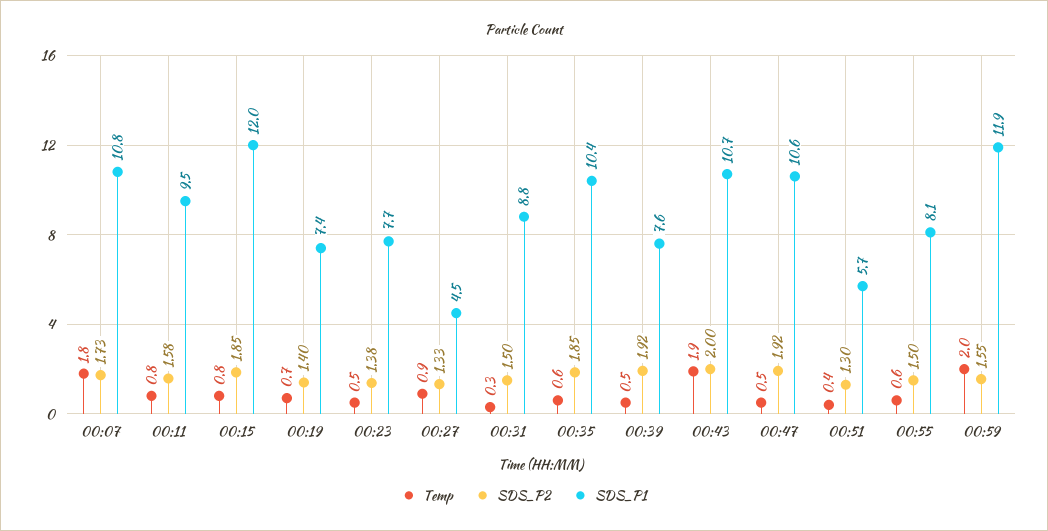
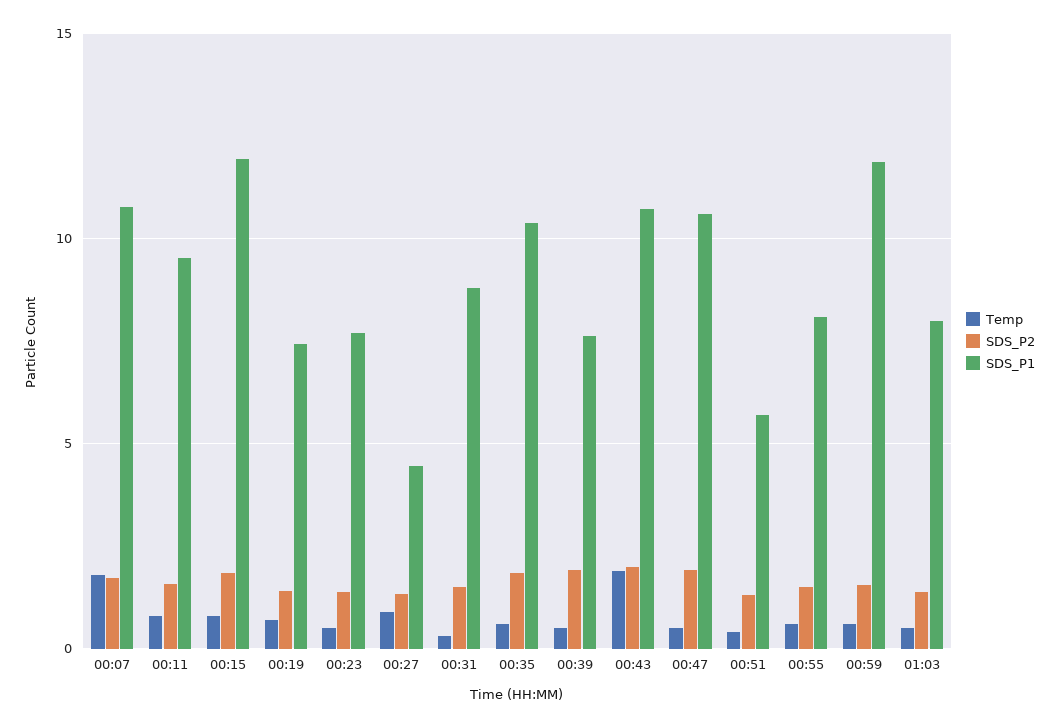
Temp, 00:59: 2 -> 0.5
Temp, 01:03: none -> 0.5
SDS_P2, 01:03: none -> 1.5
SDS_P1, 01:03: none -> 8

